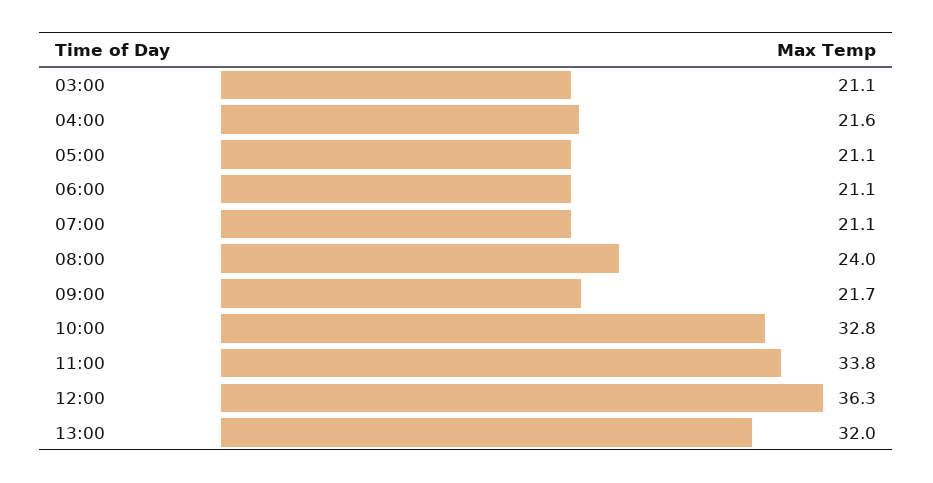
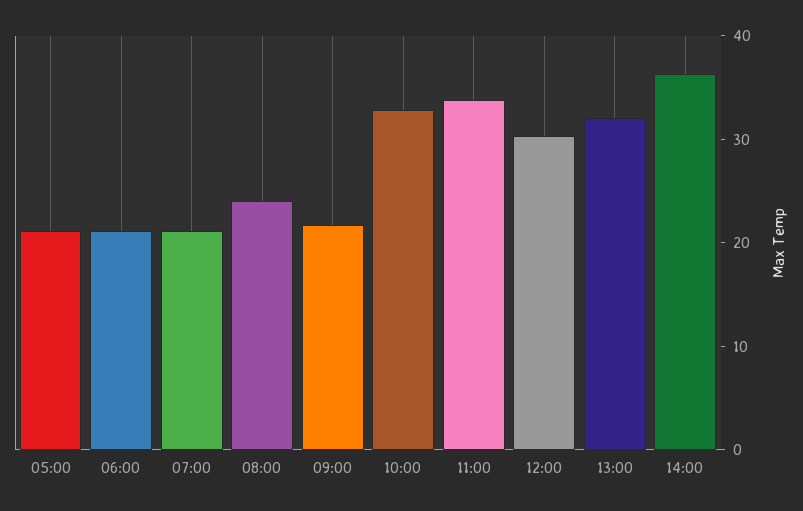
03:00: 21.1 -> none
04:00: 21.6 -> none
12:00: 36.3 -> 30
14:00: none -> 36

